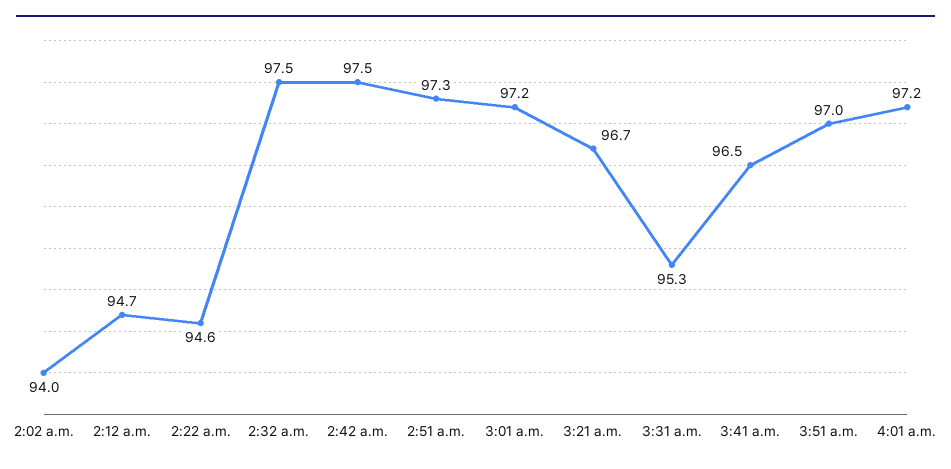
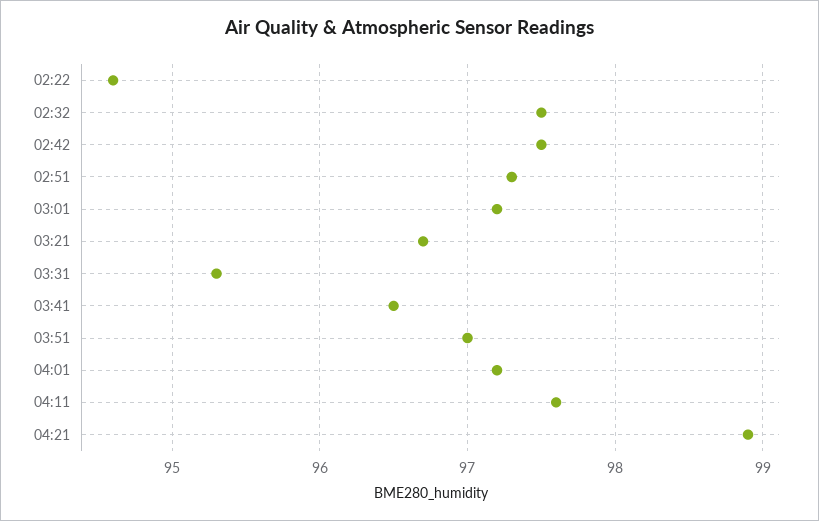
2:02 a.m.: 94 -> none
2:12 a.m.: 94.7 -> none
04:11: none -> 97.6
04:21: none -> 98.9

